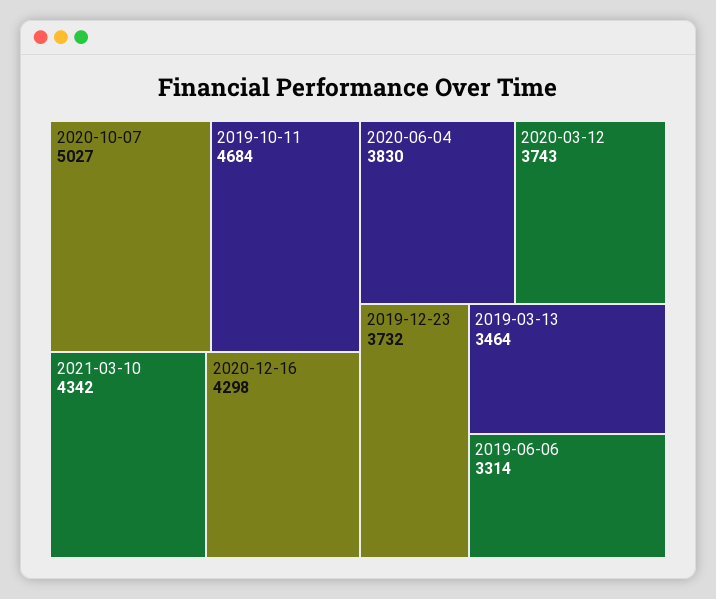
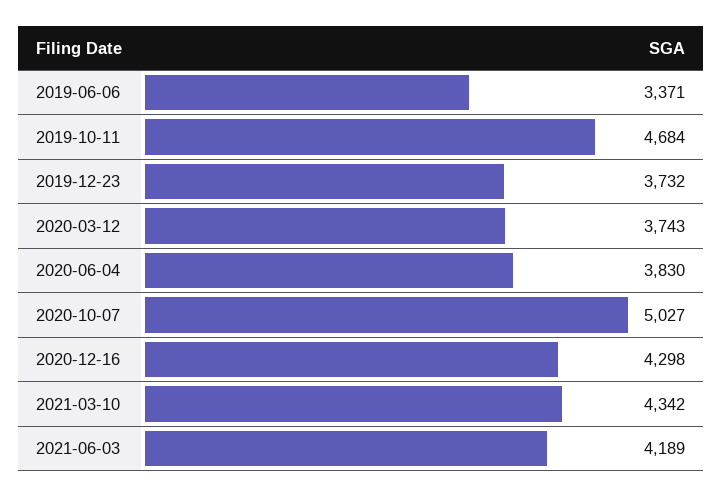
2019-03-13: 3464 -> none
2019-06-06: 3314 -> 3371
2021-06-03: none -> 4189

